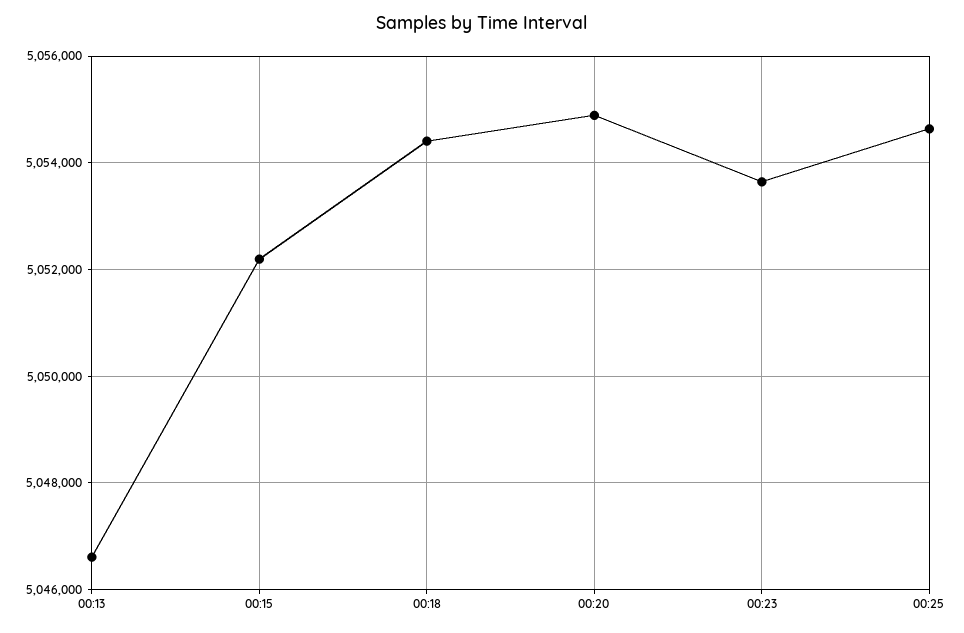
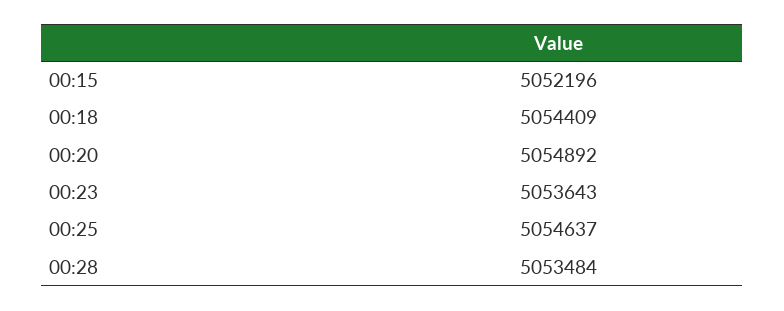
00:13: 5046600 -> none
00:28: none -> 5053484

